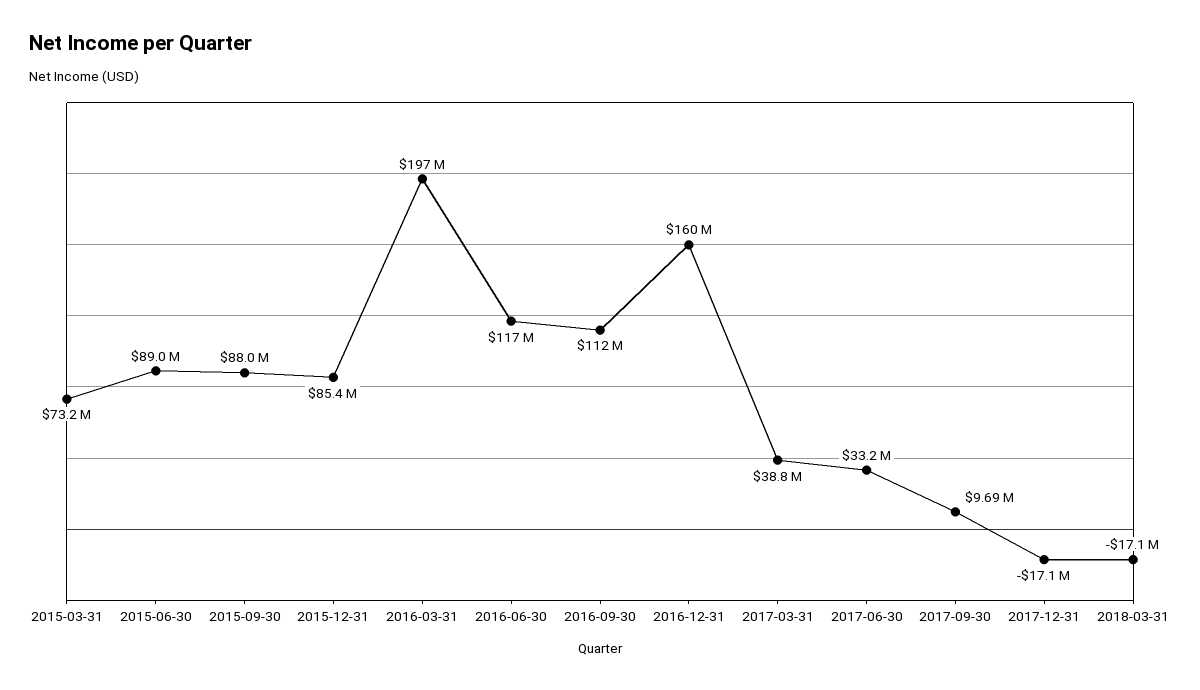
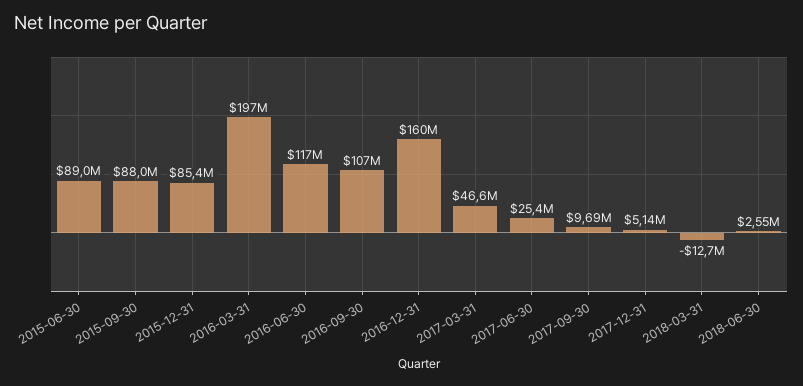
2015-03-31: 73200000 -> none
2016-09-30: 112000000 -> 107000000
2017-03-31: 38800000 -> 46600000
2017-06-30: 33200000 -> 25400000
2017-12-31: -17100000 -> 5140000
2018-03-31: -17100000 -> -12700000
2018-06-30: none -> 2550000

